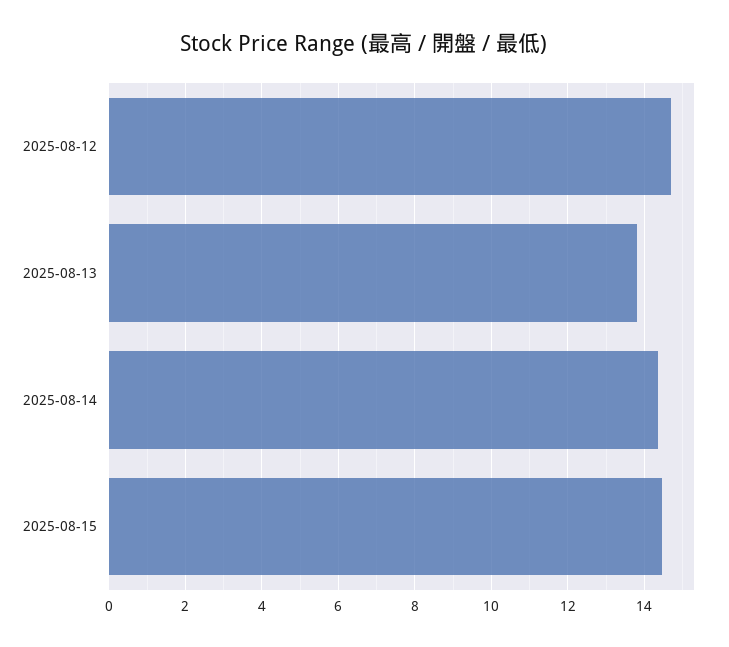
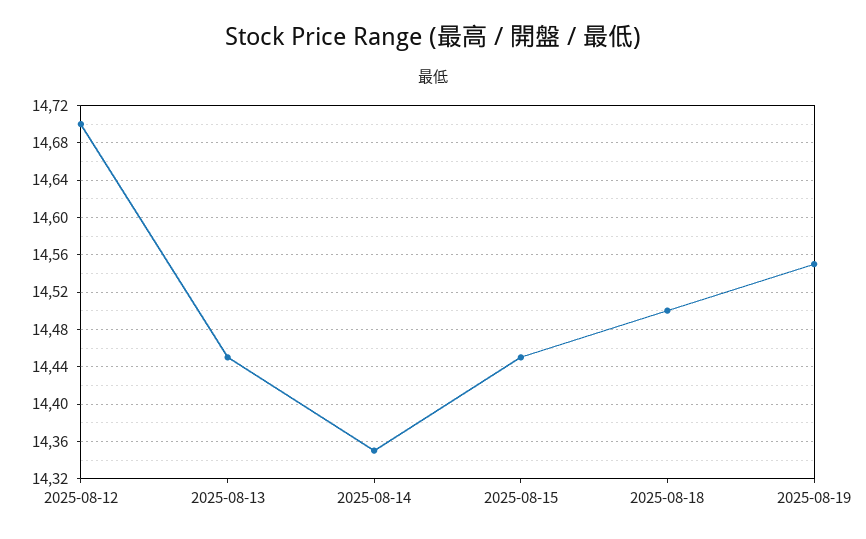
2025-08-13: 13.8 -> 14.45
2025-08-18: none -> 14.5
2025-08-19: none -> 14.55

